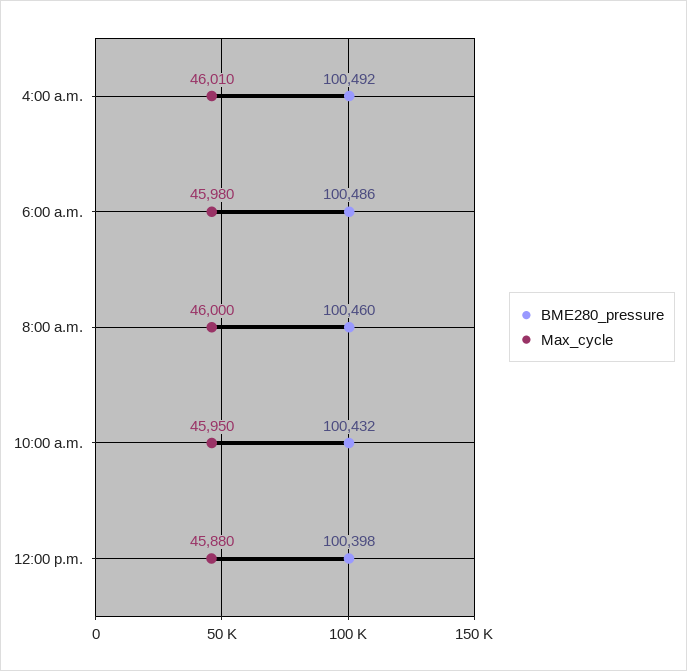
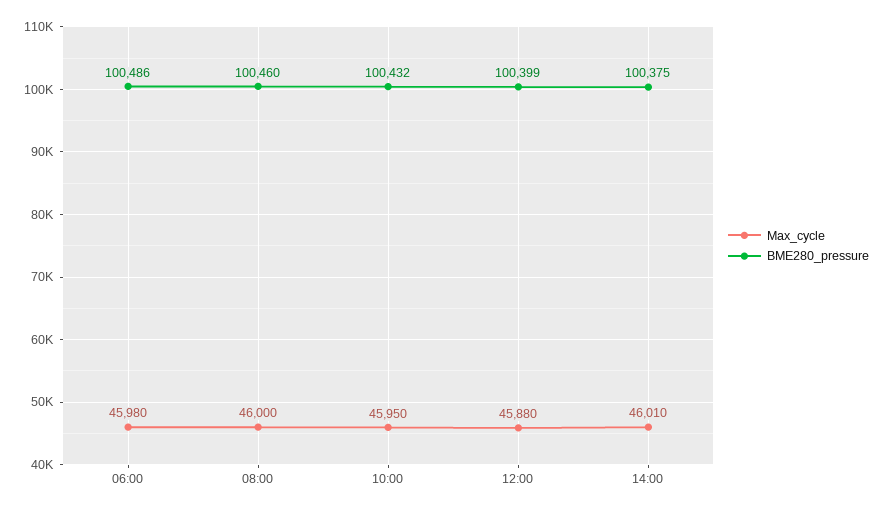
BME280_pressure, 4:00 a.m.: 100492 -> none
Max_cycle, 4:00 a.m.: 46010 -> none
BME280_pressure, 12:00 p.m.: 100398 -> 100399
Max_cycle, 14:00: none -> 46010
BME280_pressure, 14:00: none -> 100375

